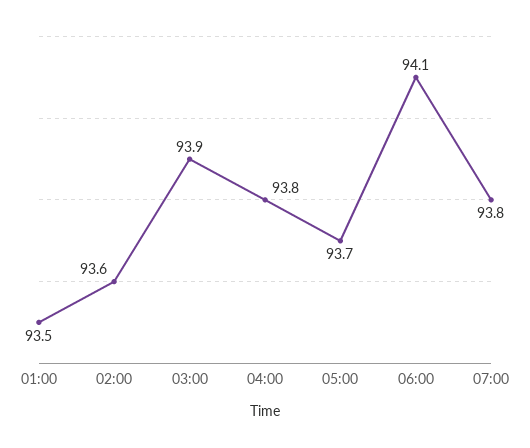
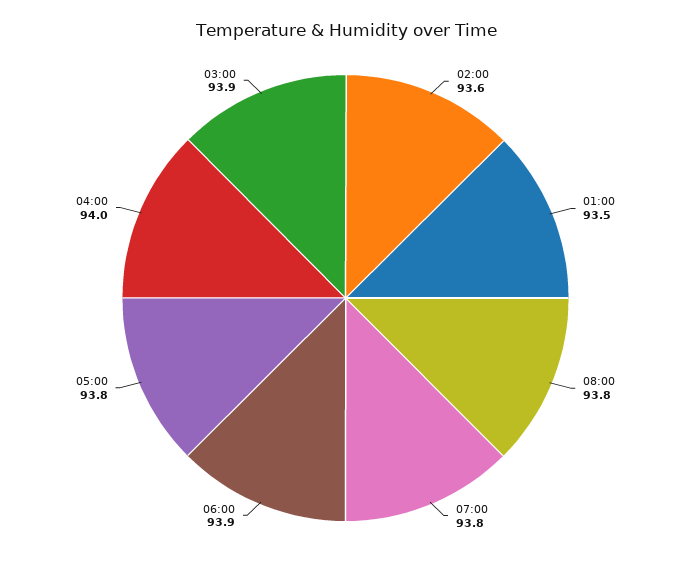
04:00: 93.8 -> 94
05:00: 93.7 -> 93.8
06:00: 94.1 -> 93.9
08:00: none -> 93.8

